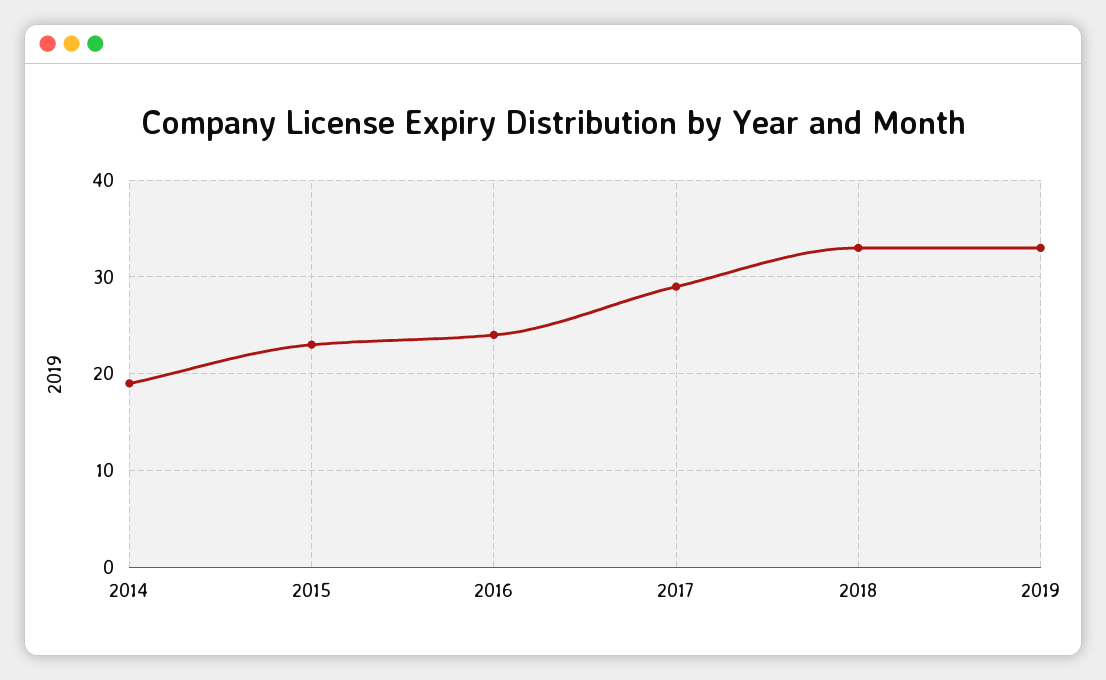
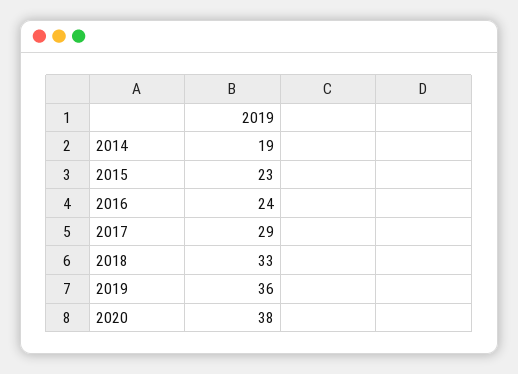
2019: 33 -> 36
2020: none -> 38

